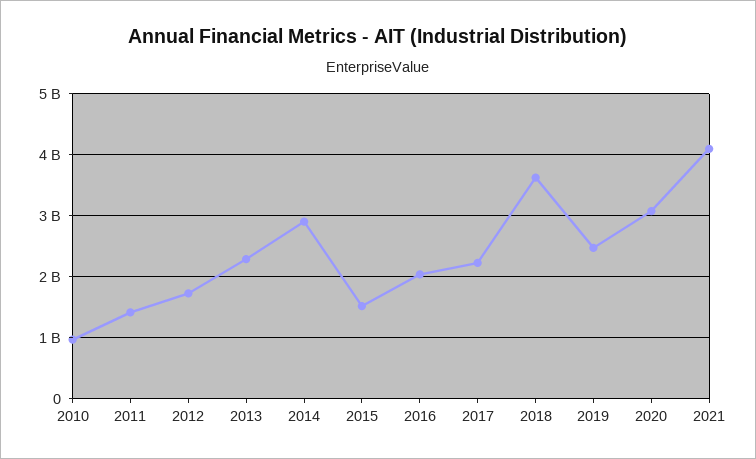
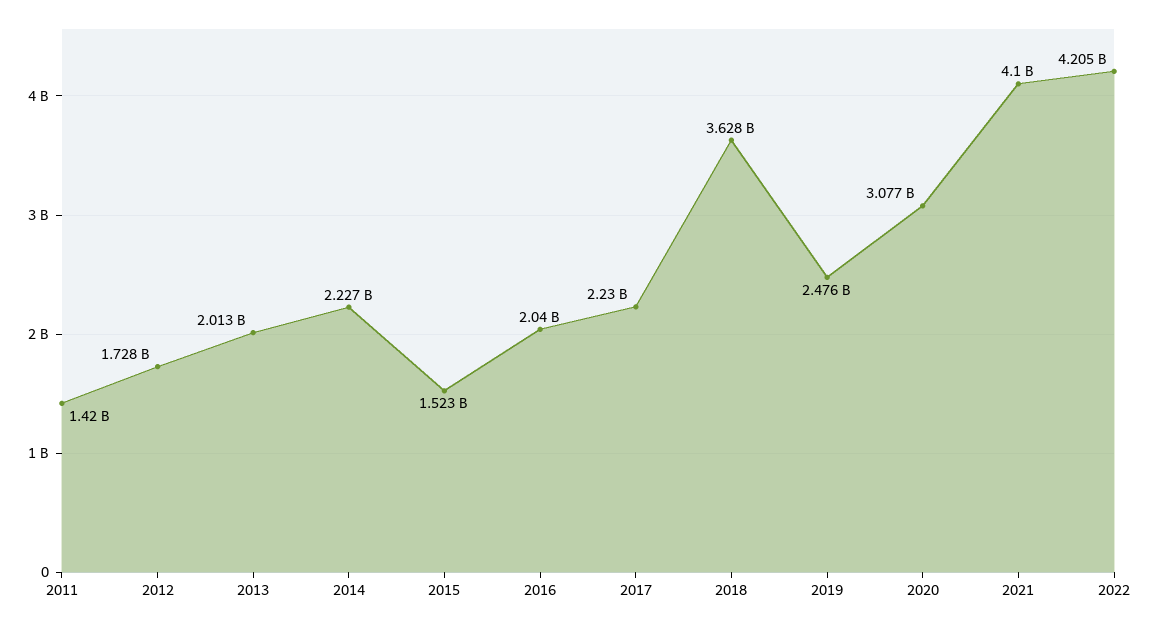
2010: 1000000000 -> none
2013: 2300000000 -> 2013000000
2014: 2900000000 -> 2227000000
2022: none -> 4205000000

